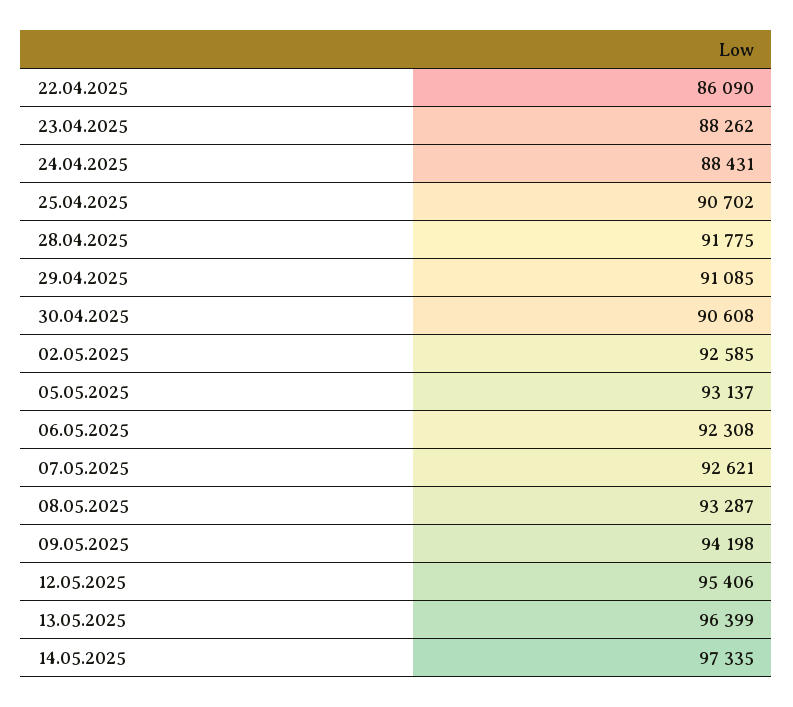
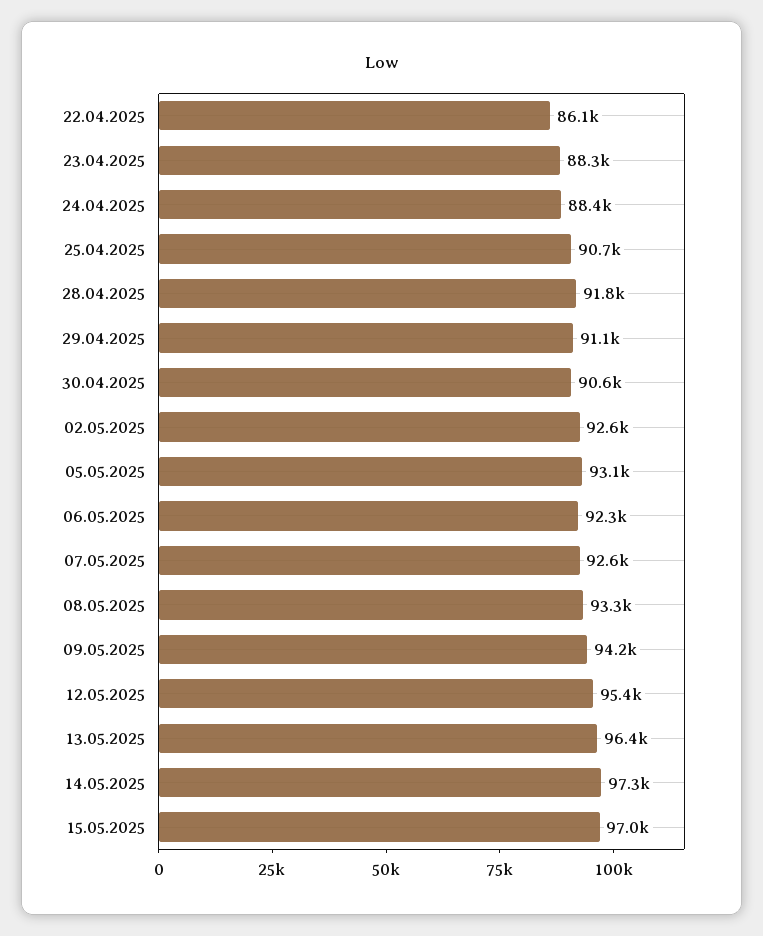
15.05.2025: none -> 97000

